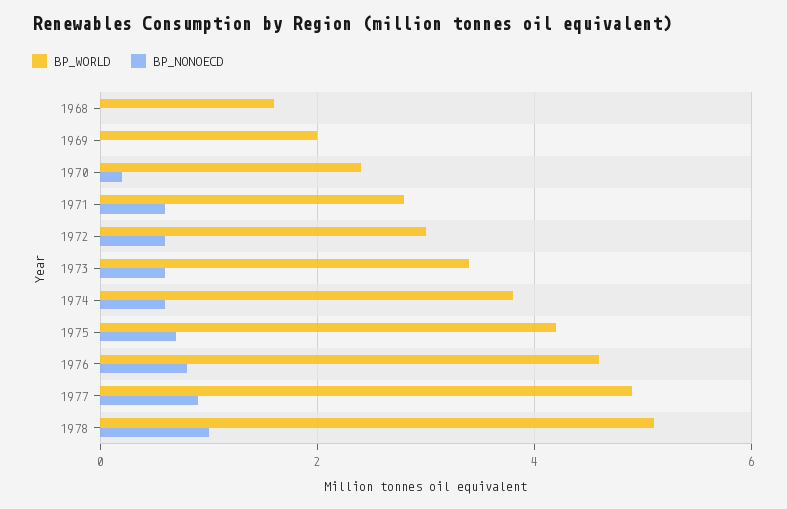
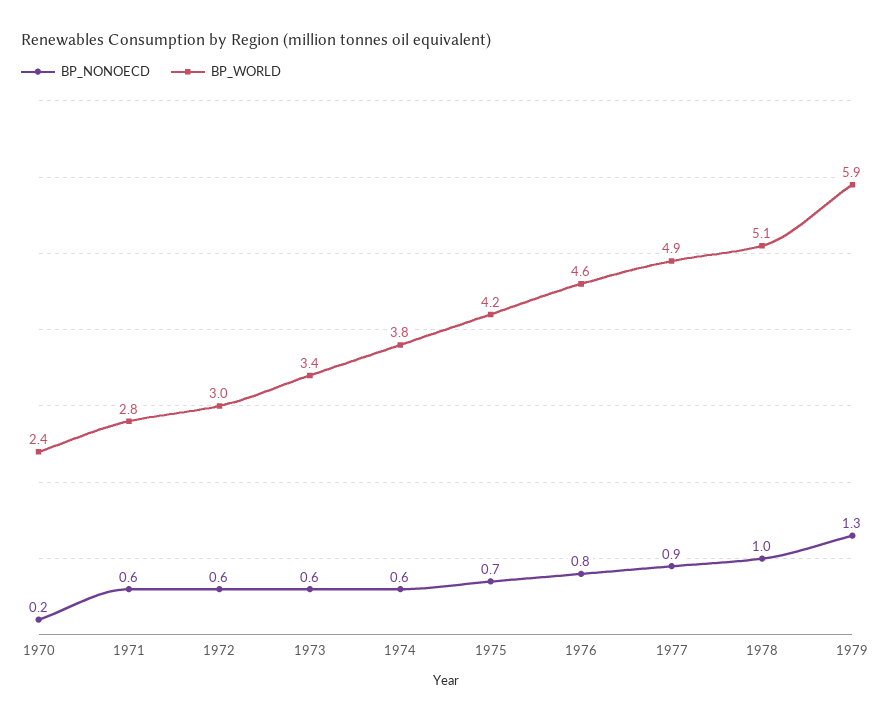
BP_WORLD, 1968: 1.5 -> none
BP_NONOECD, 1968: 0 -> none
BP_WORLD, 1969: 2 -> none
BP_NONOECD, 1969: 0 -> none
BP_NONOECD, 1979: none -> 1.3
BP_WORLD, 1979: none -> 5.9

